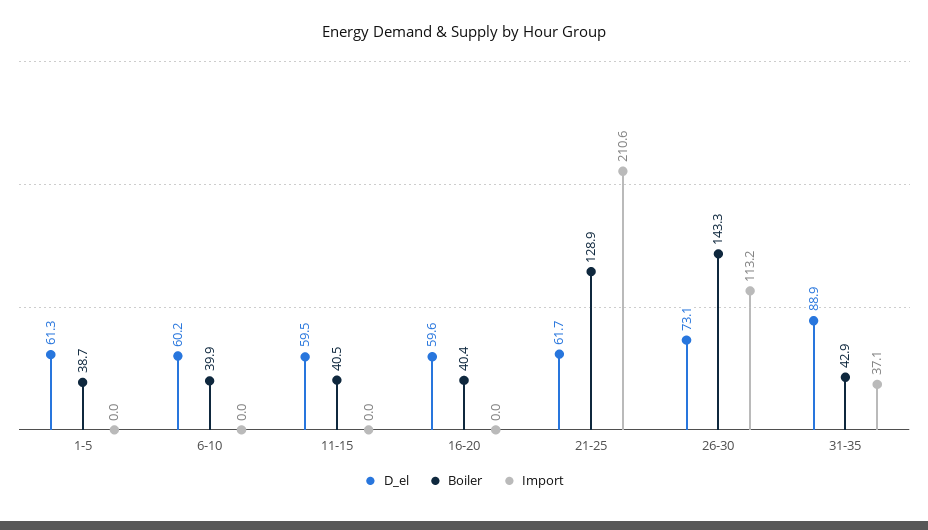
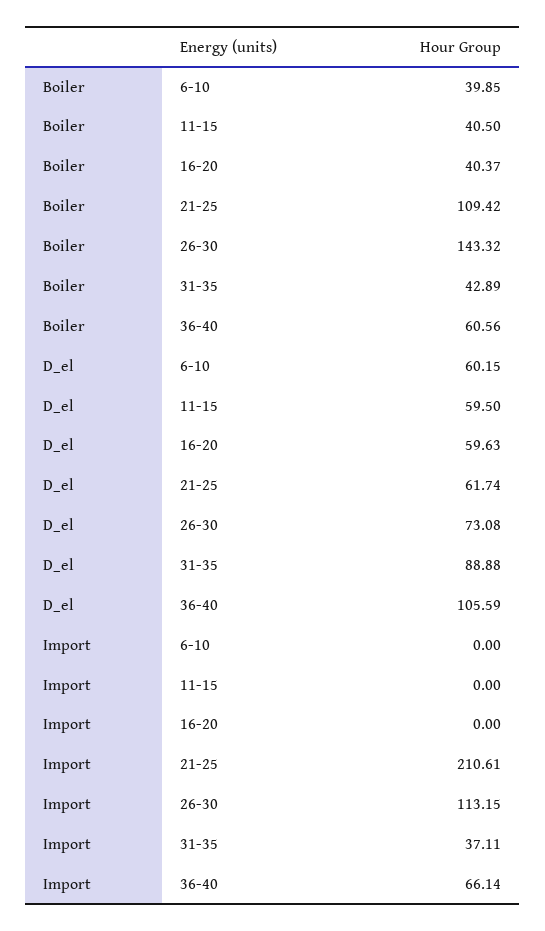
D_el, 1-5: 61.3 -> none
Boiler, 1-5: 38.7 -> none
Import, 1-5: 0 -> none
Boiler, 21-25: 128.9 -> 109.42
Boiler, 36-40: none -> 60.56
D_el, 36-40: none -> 105.59
Import, 36-40: none -> 66.14

